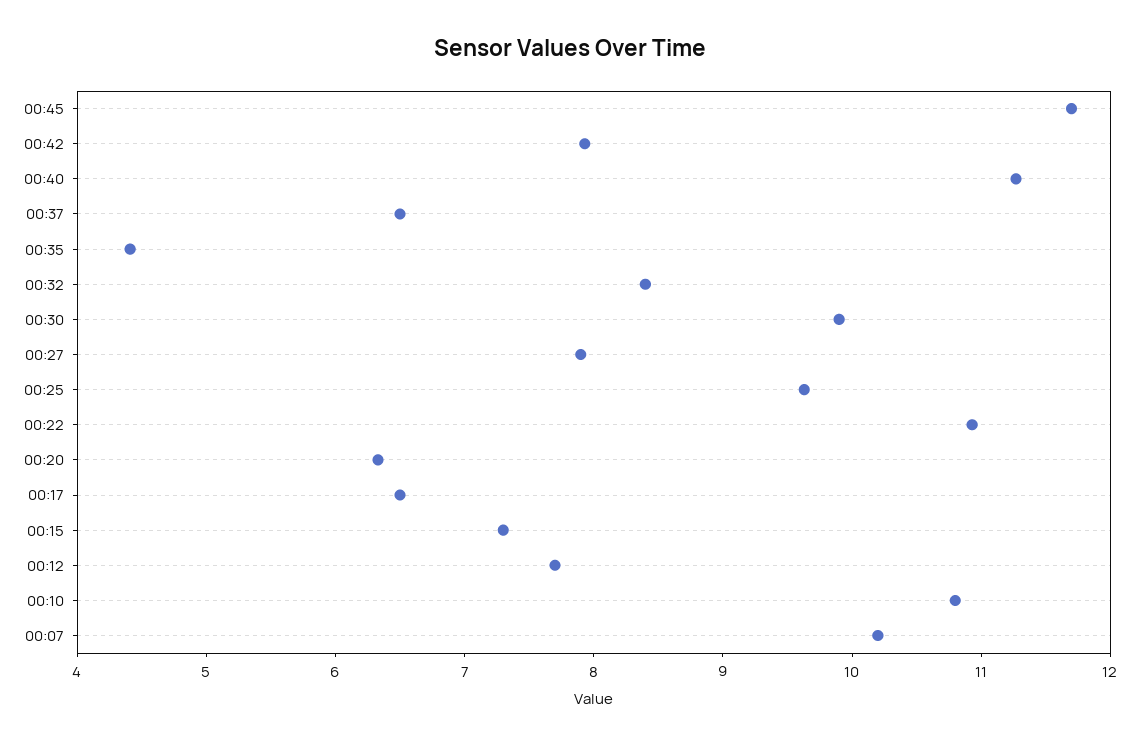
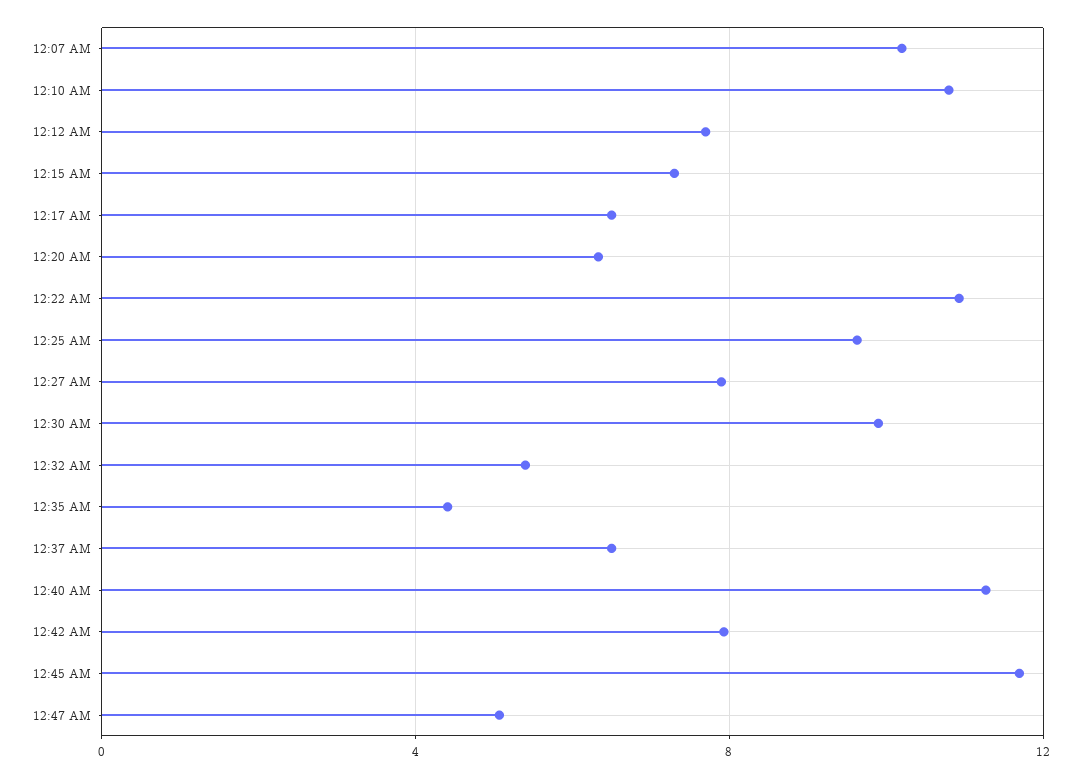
00:32: 8.4 -> 5.5
12:47 AM: none -> 5

